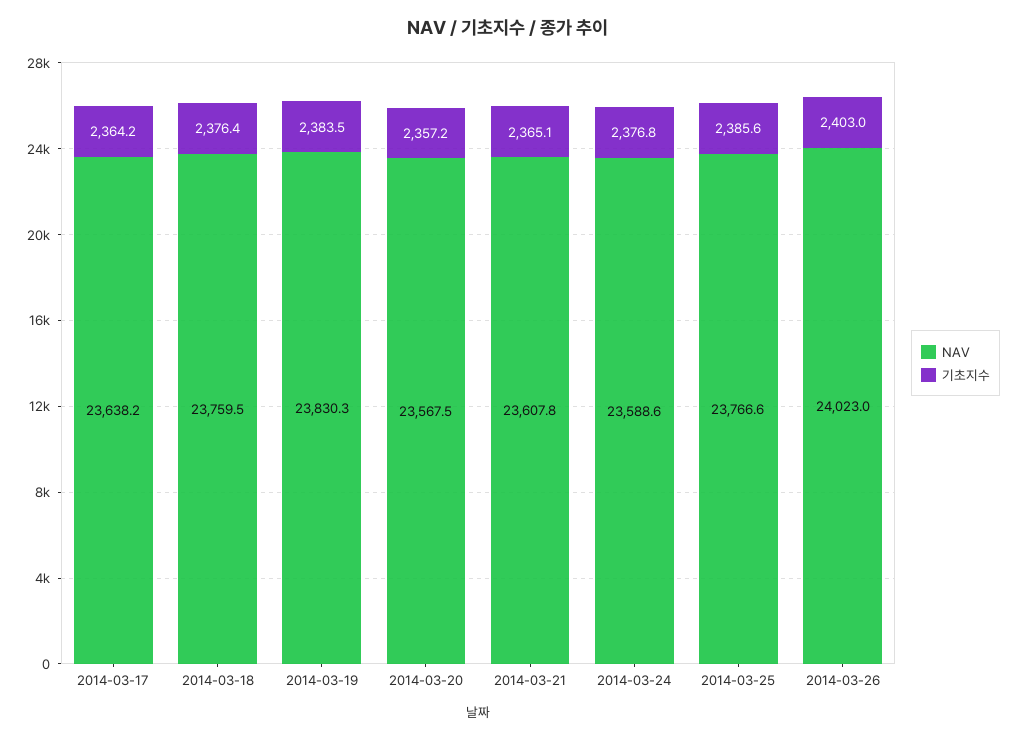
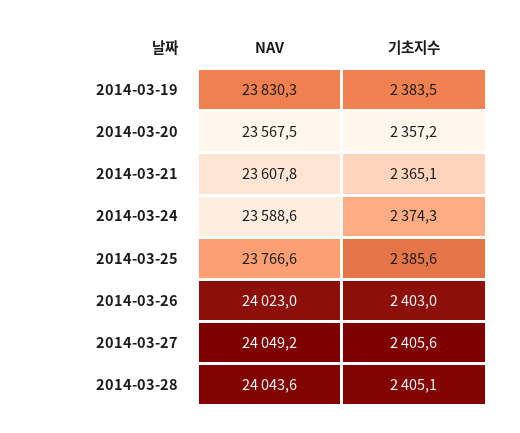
NAV, 2014-03-17: 23638.2 -> none
기초지수, 2014-03-17: 2364.2 -> none
NAV, 2014-03-18: 23759.5 -> none
기초지수, 2014-03-18: 2376.4 -> none
기초지수, 2014-03-24: 2376.8 -> 2374.3
NAV, 2014-03-27: none -> 24049.2
기초지수, 2014-03-27: none -> 2405.6
NAV, 2014-03-28: none -> 24043.6
기초지수, 2014-03-28: none -> 2405.1

